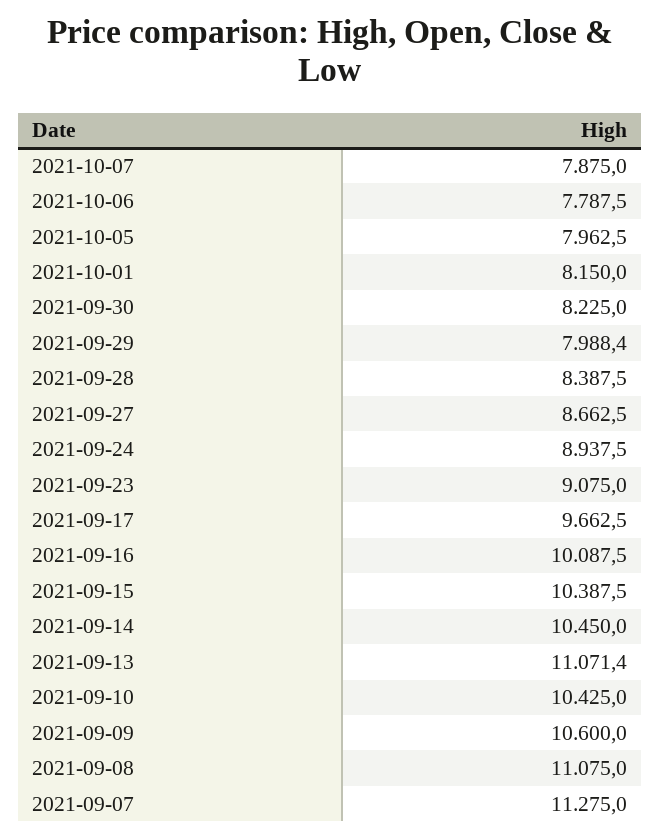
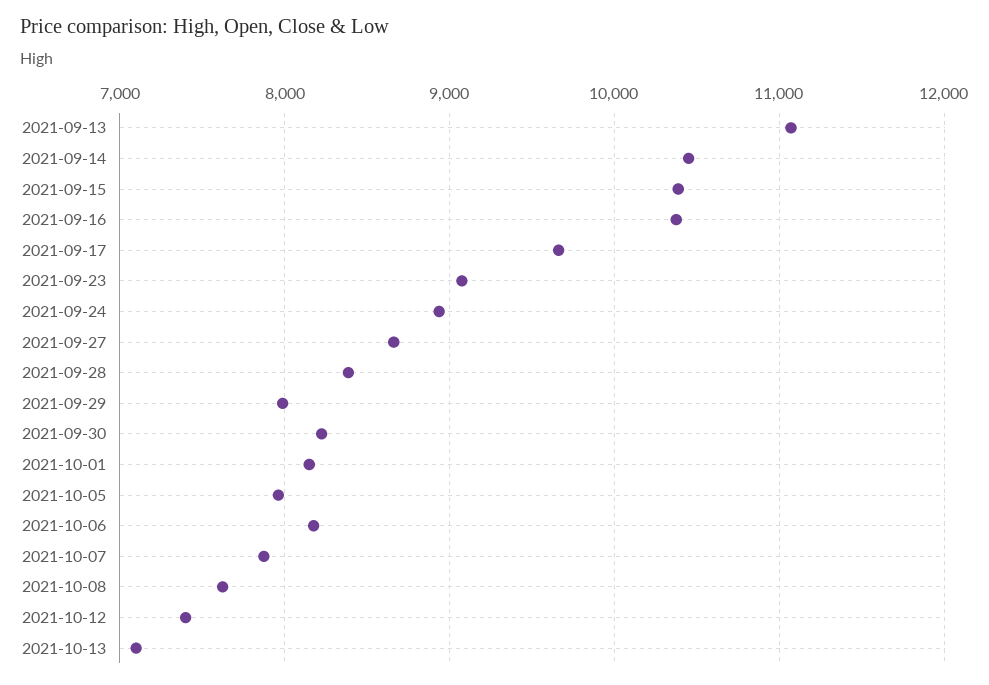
2021-10-06: 7787.5 -> 8200
2021-09-16: 10087.5 -> 10400
2021-09-10: 10425 -> none
2021-09-09: 10600 -> none
2021-09-08: 11075 -> none
2021-09-07: 11275 -> none
2021-10-08: none -> 7600
2021-10-12: none -> 7400
2021-10-13: none -> 7100

